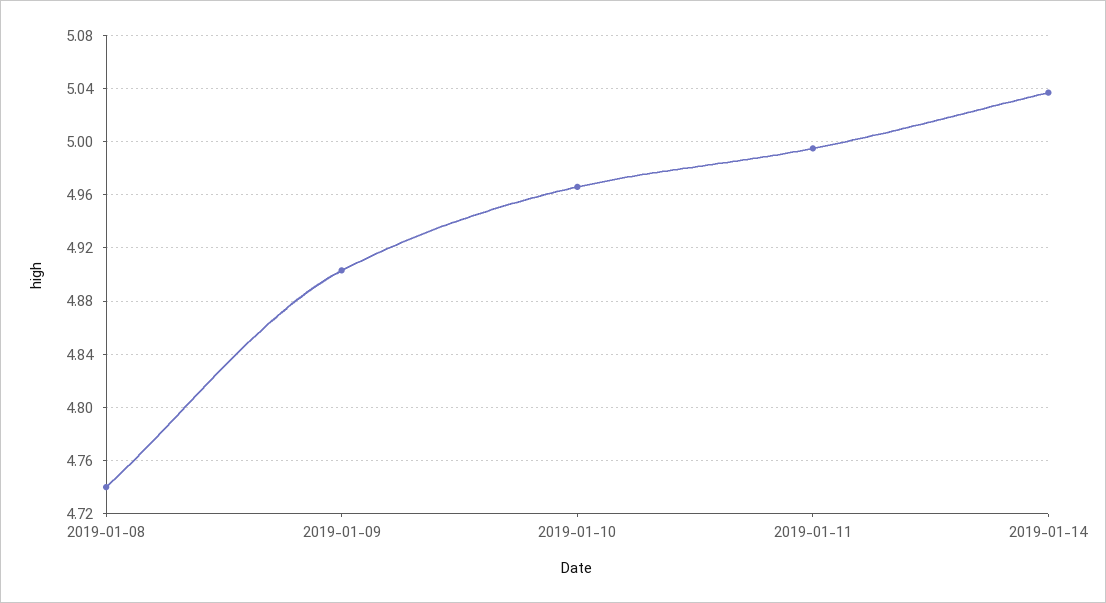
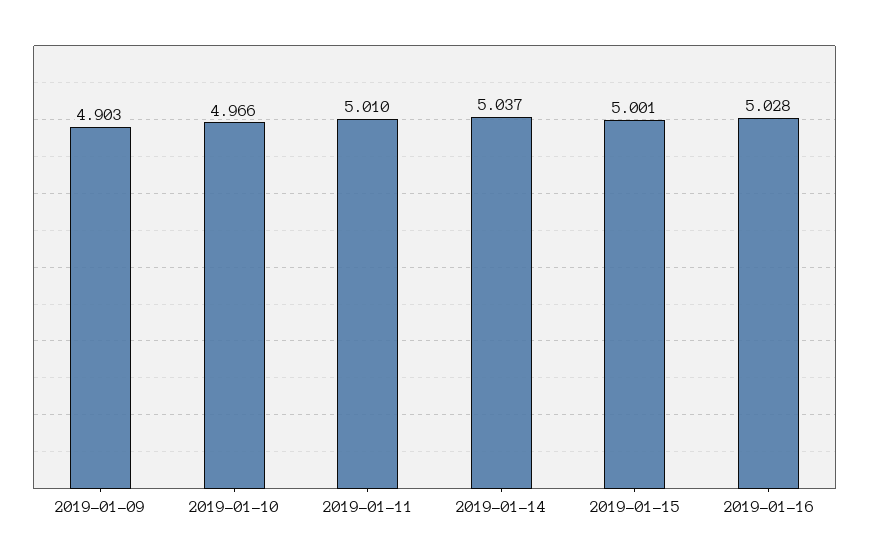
2019-01-08: 4.74 -> none
2019-01-11: 4.995 -> 5.01
2019-01-15: none -> 5.001
2019-01-16: none -> 5.028

